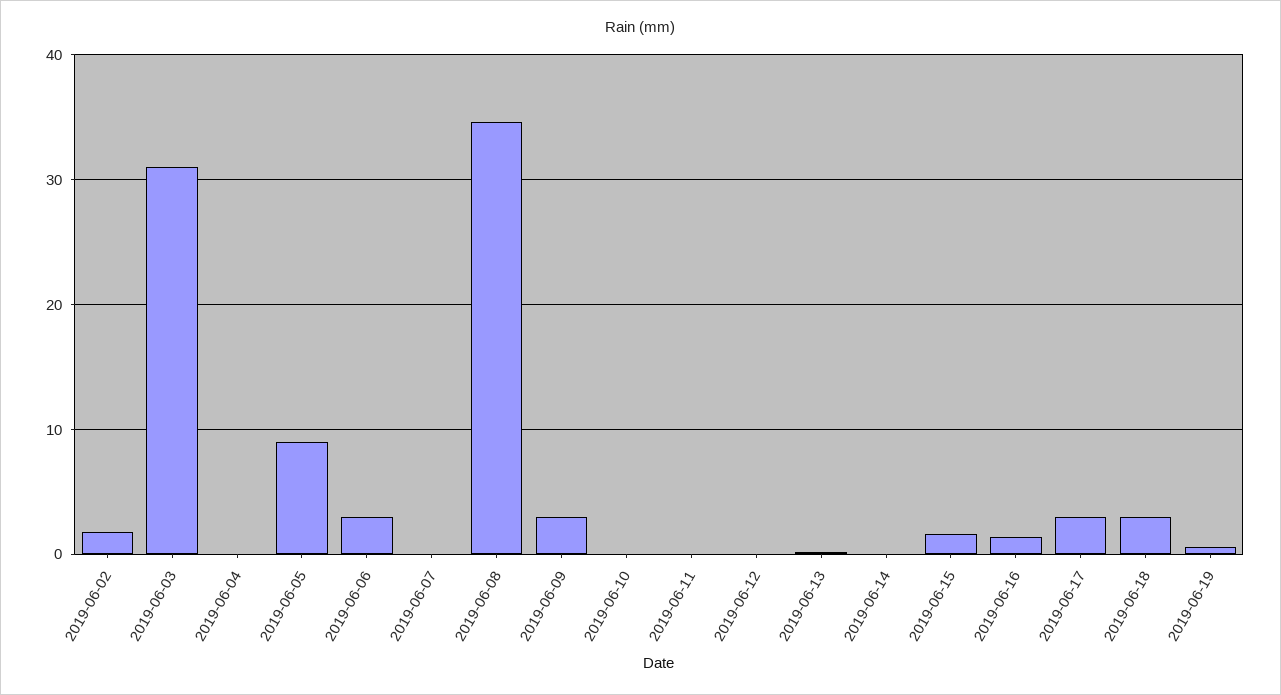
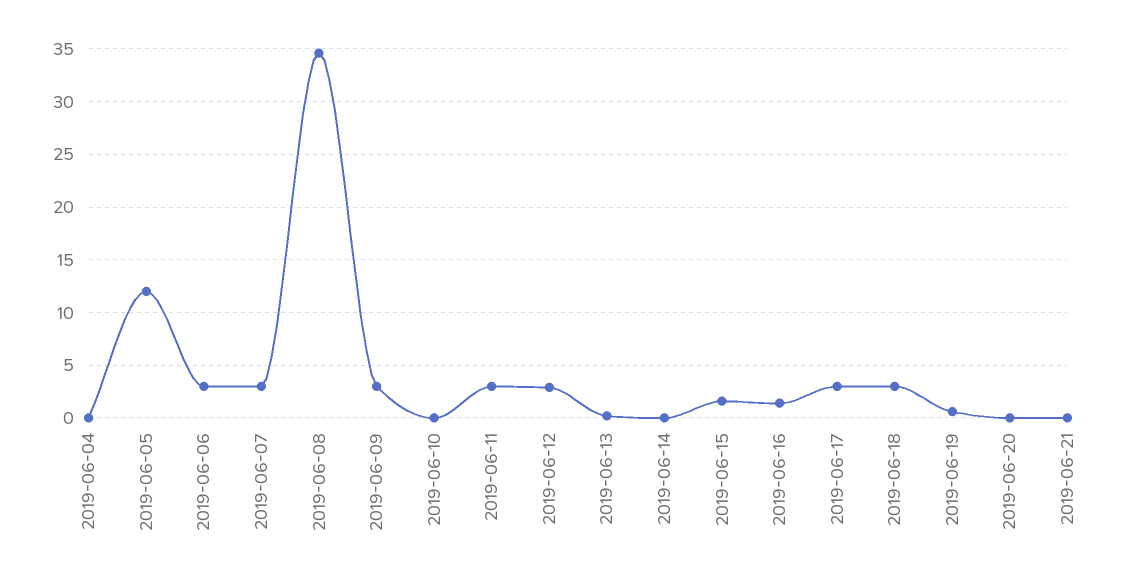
2019-06-02: 2 -> none
2019-06-03: 31 -> none
2019-06-05: 9 -> 12
2019-06-07: 0 -> 3
2019-06-11: 0 -> 3
2019-06-12: 0 -> 3
2019-06-20: none -> 0
2019-06-21: none -> 0

